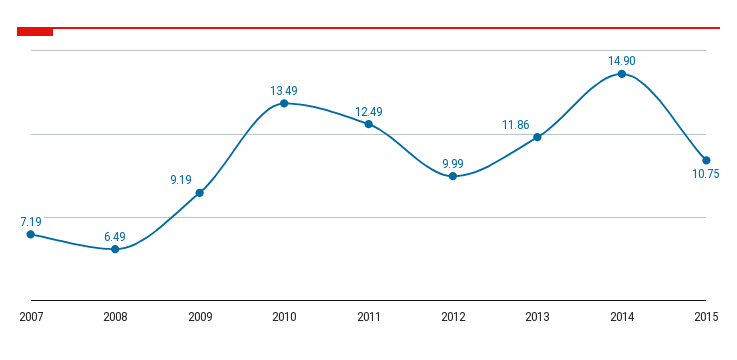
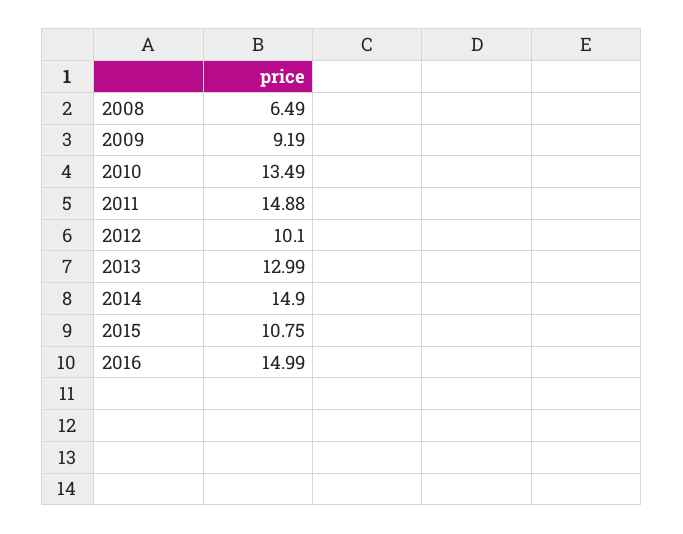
2007: 7.19 -> none
2011: 12.49 -> 14.88
2012: 9.99 -> 10.1
2013: 11.86 -> 12.99
2016: none -> 14.99

